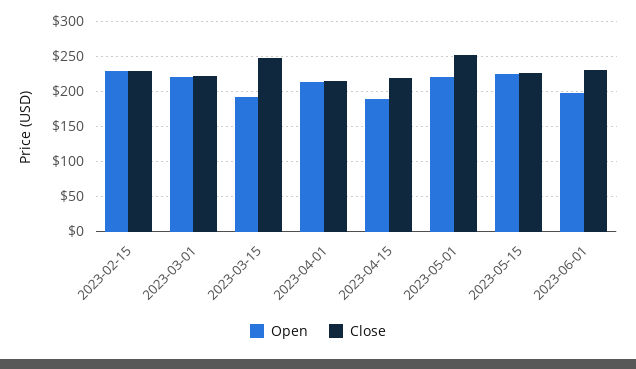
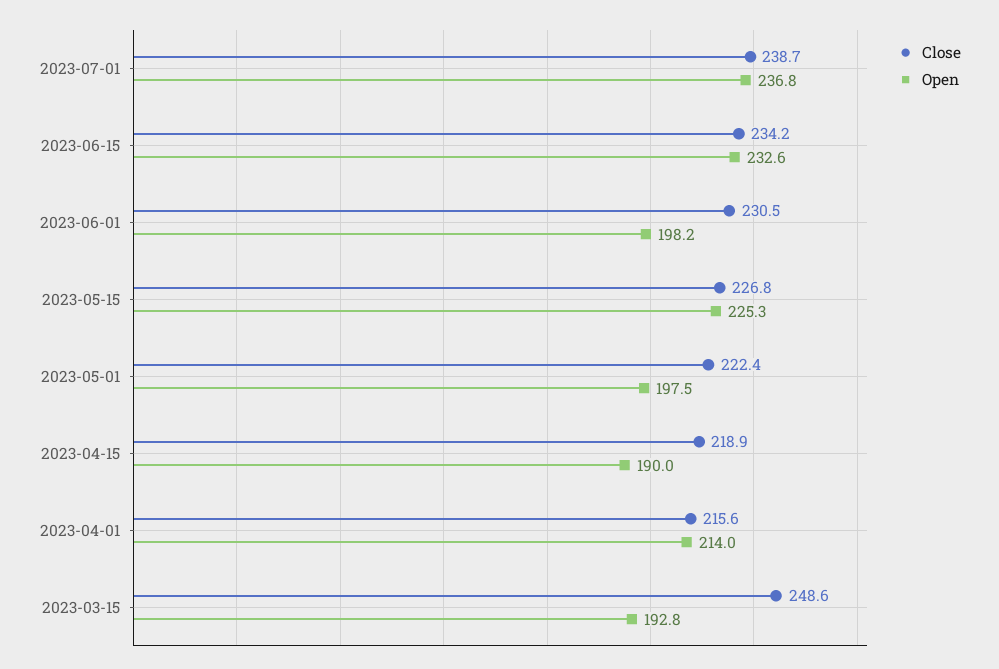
Open, 2023-02-15: 230 -> none
Close, 2023-02-15: 230 -> none
Open, 2023-03-01: 220 -> none
Close, 2023-03-01: 220 -> none
Open, 2023-05-01: 220 -> 197.5
Close, 2023-05-01: 250 -> 222.4
Close, 2023-07-01: none -> 238.7
Open, 2023-07-01: none -> 236.8
Close, 2023-06-15: none -> 234.2
Open, 2023-06-15: none -> 232.6

